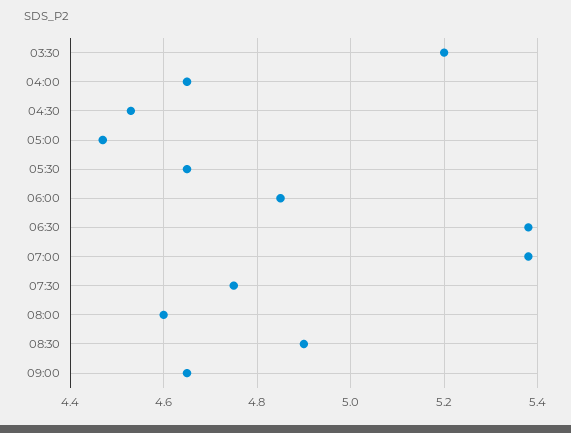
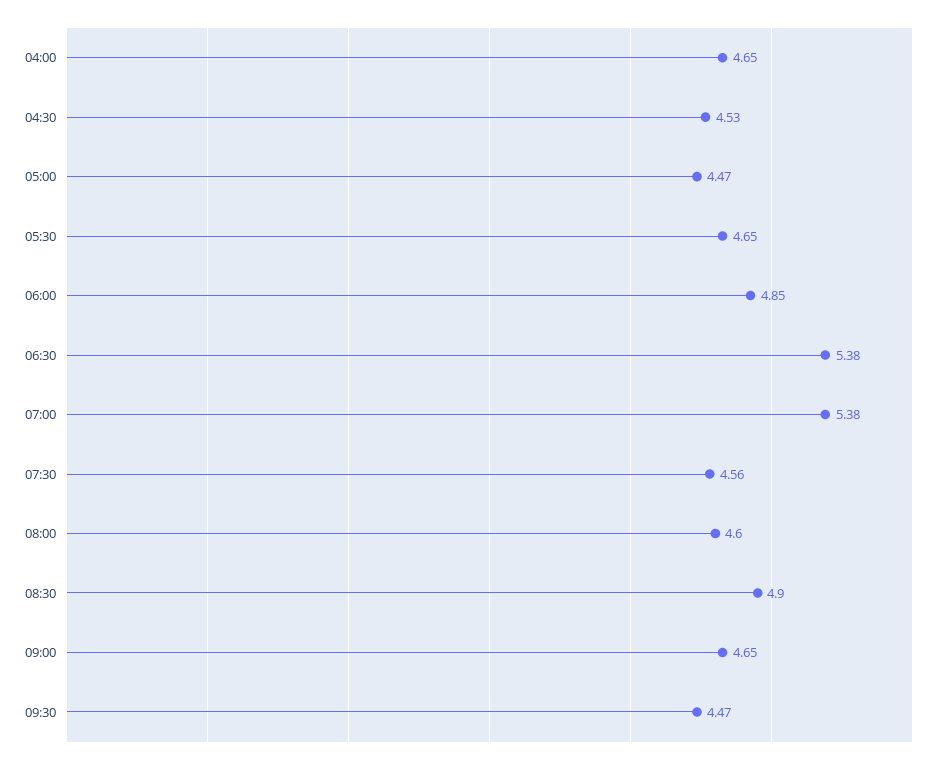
03:30: 5.2 -> none
07:30: 4.75 -> 4.56
09:30: none -> 4.47

